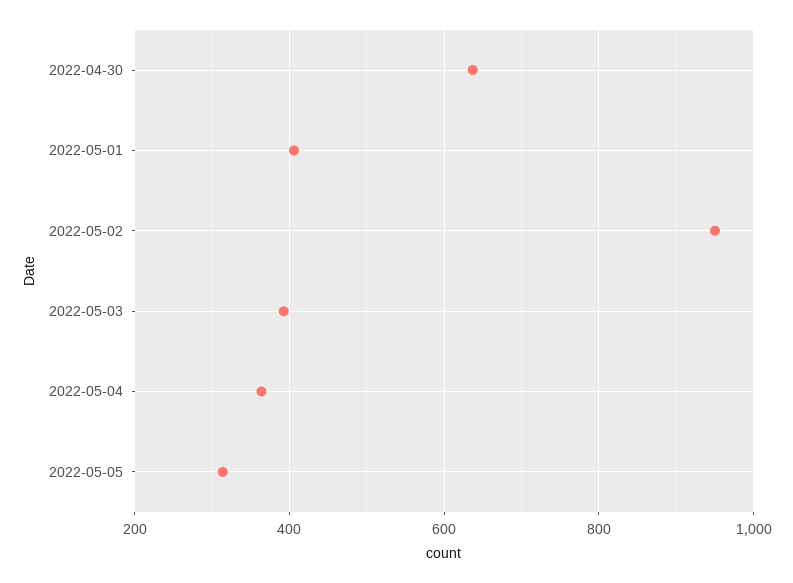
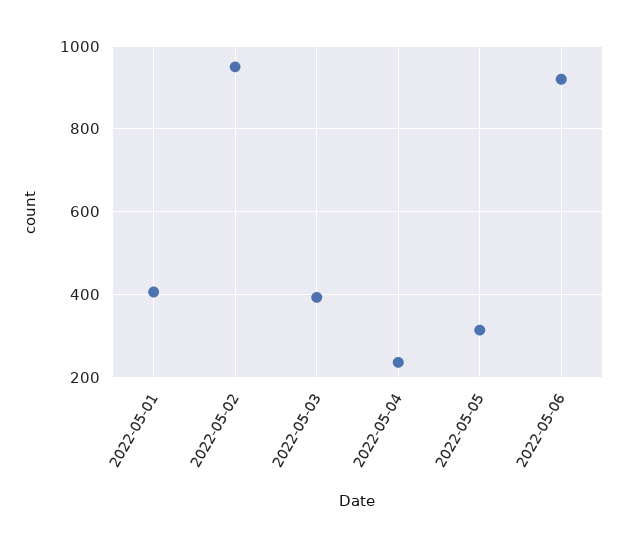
2022-04-30: 640 -> none
2022-05-04: 360 -> 240
2022-05-06: none -> 920

